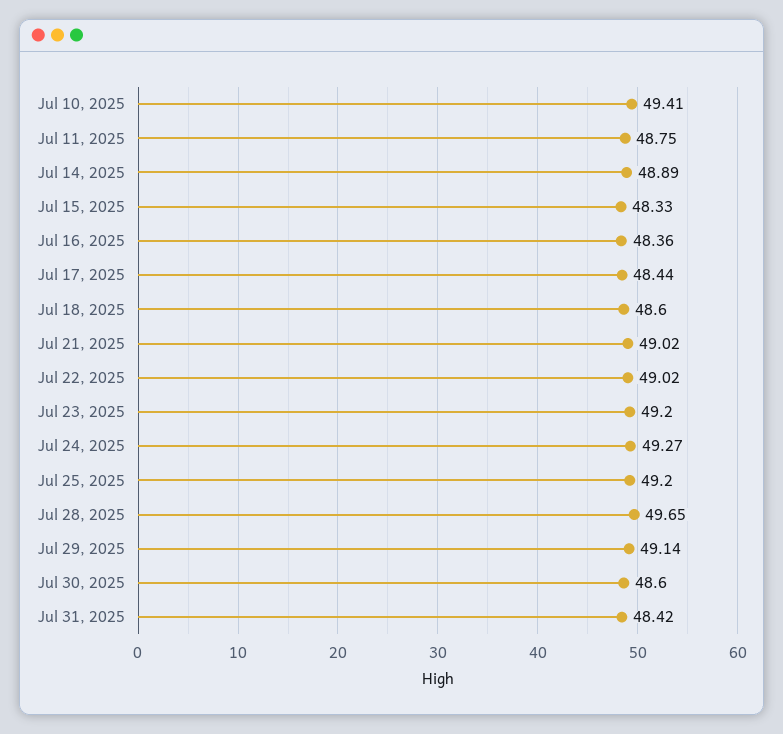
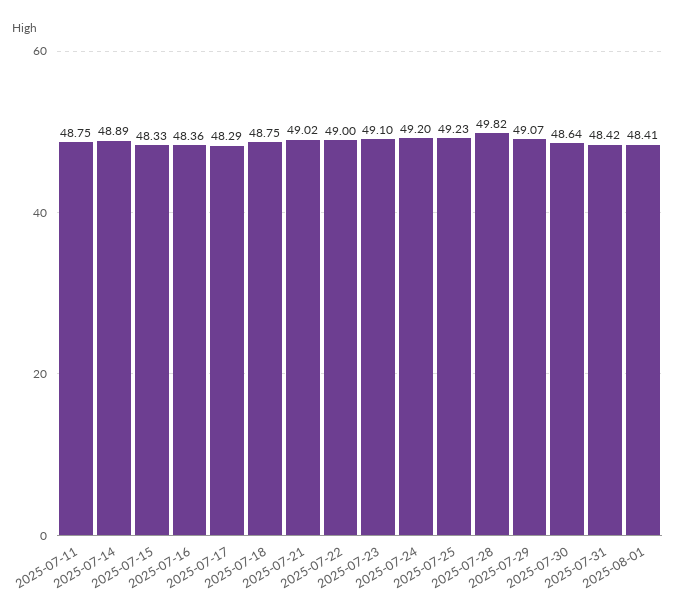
Jul 10, 2025: 49.41 -> none
Jul 17, 2025: 48.44 -> 48.29
Jul 18, 2025: 48.6 -> 48.75
Jul 22, 2025: 49.02 -> 49
Jul 23, 2025: 49.2 -> 49.1
Jul 24, 2025: 49.27 -> 49.2
Jul 25, 2025: 49.2 -> 49.23
Jul 28, 2025: 49.65 -> 49.82
Jul 29, 2025: 49.14 -> 49.07
Jul 30, 2025: 48.6 -> 48.64
2025-08-01: none -> 48.41

